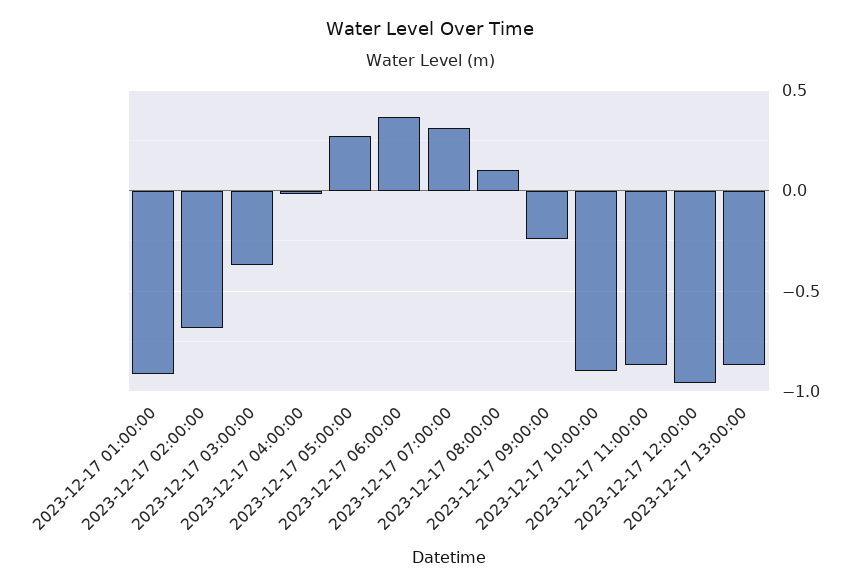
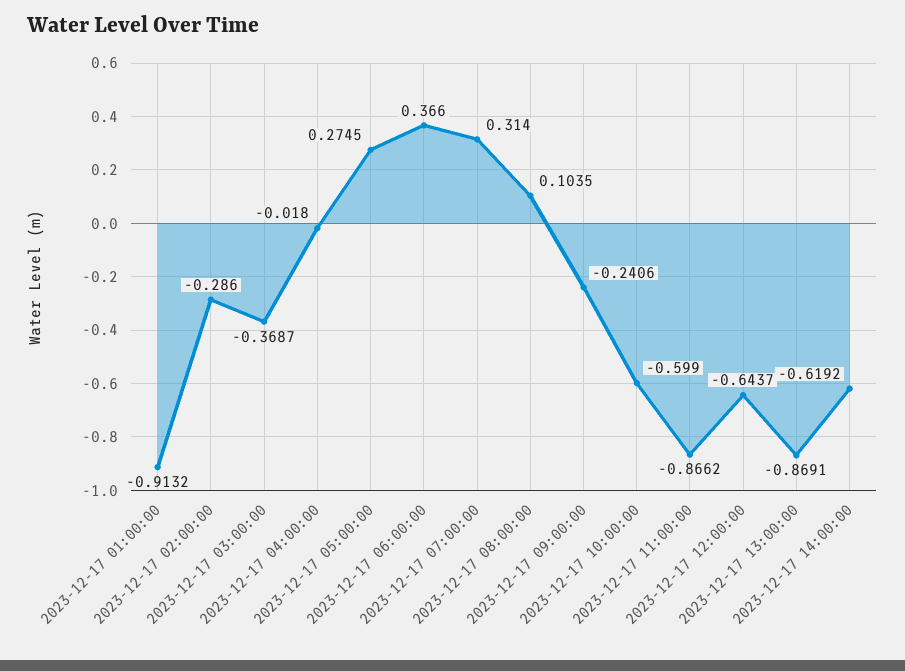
2023-12-17 02:00:00: -0.7 -> -0.286
2023-12-17 10:00:00: -0.9 -> -0.599
2023-12-17 12:00:00: -0.95 -> -0.6437
2023-12-17 14:00:00: none -> -0.6192

